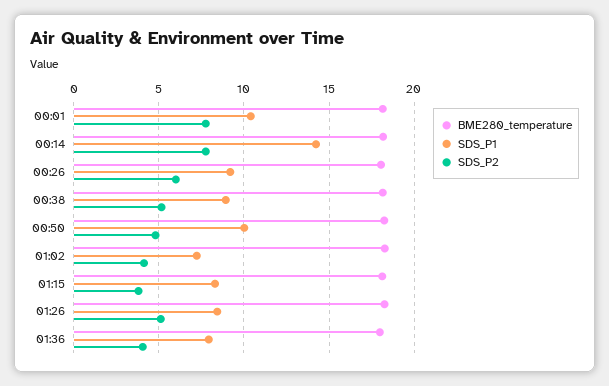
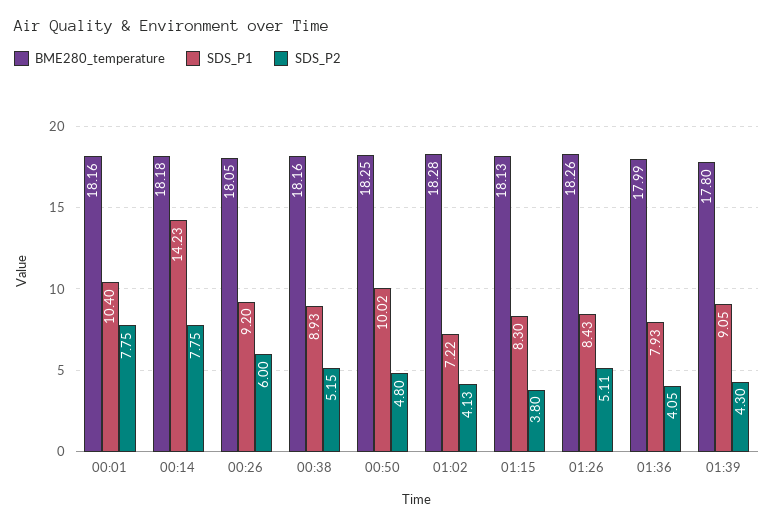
BME280_temperature, 01:39: none -> 17.8
SDS_P1, 01:39: none -> 9.05
SDS_P2, 01:39: none -> 4.3

